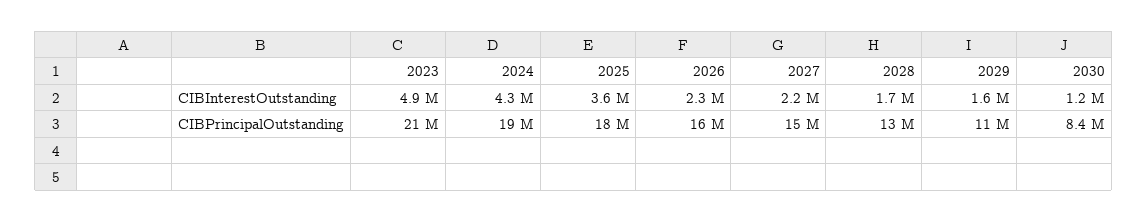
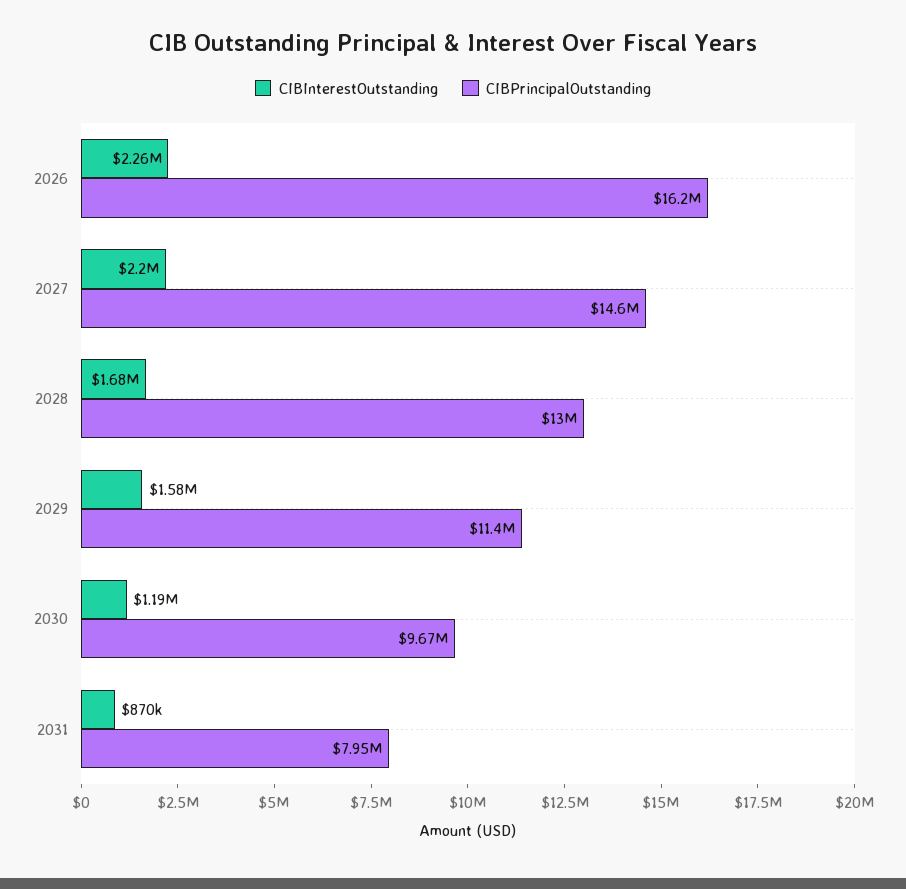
CIBInterestOutstanding, 2023: 4900000 -> none
CIBInterestOutstanding, 2024: 4300000 -> none
CIBInterestOutstanding, 2025: 3600000 -> none
CIBPrincipalOutstanding, 2023: 21000000 -> none
CIBPrincipalOutstanding, 2024: 19000000 -> none
CIBPrincipalOutstanding, 2025: 18000000 -> none
CIBPrincipalOutstanding, 2030: 8400000 -> 9670000
CIBInterestOutstanding, 2031: none -> 870000
CIBPrincipalOutstanding, 2031: none -> 7950000

